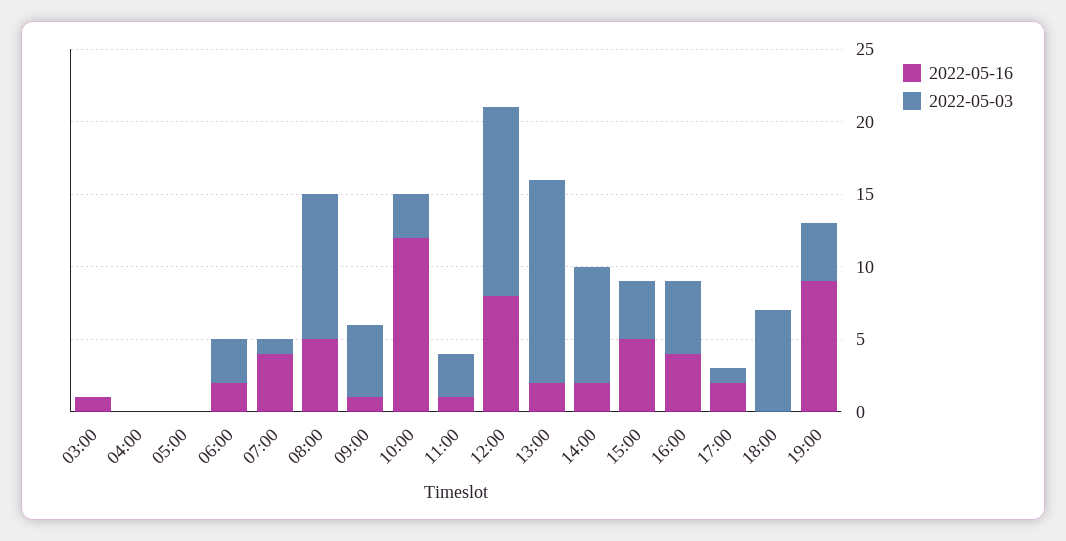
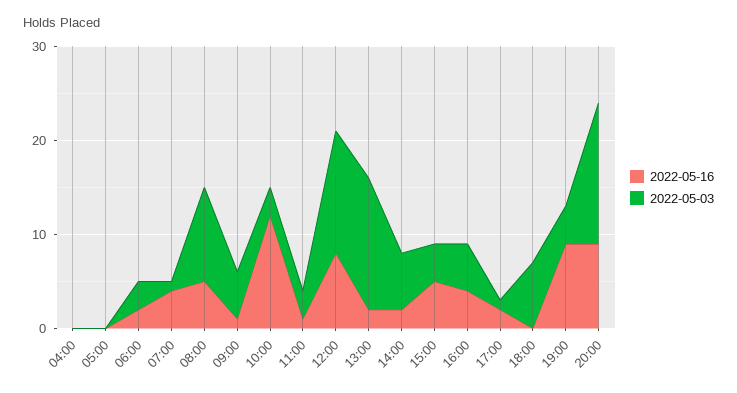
2022-05-16, 03:00: 1 -> none
2022-05-03, 03:00: 0 -> none
2022-05-03, 14:00: 8 -> 6
2022-05-16, 20:00: none -> 9
2022-05-03, 20:00: none -> 15

